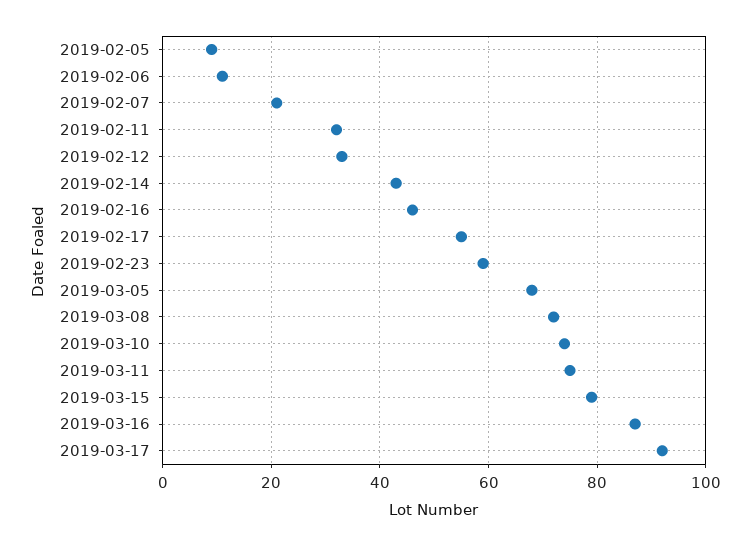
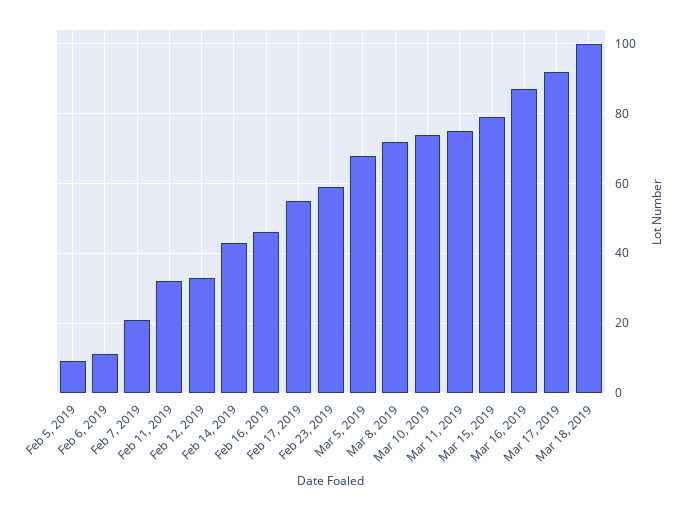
Mar 18, 2019: none -> 100

